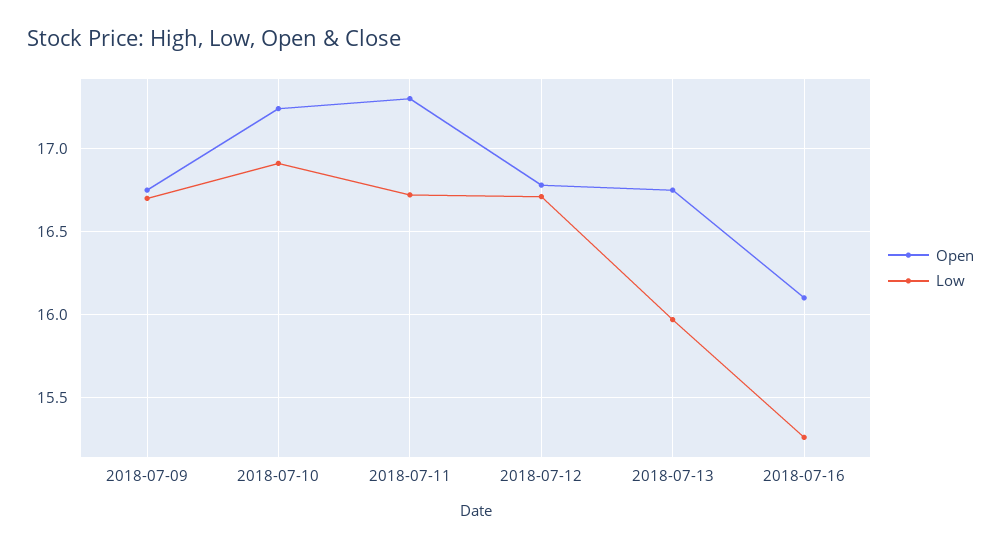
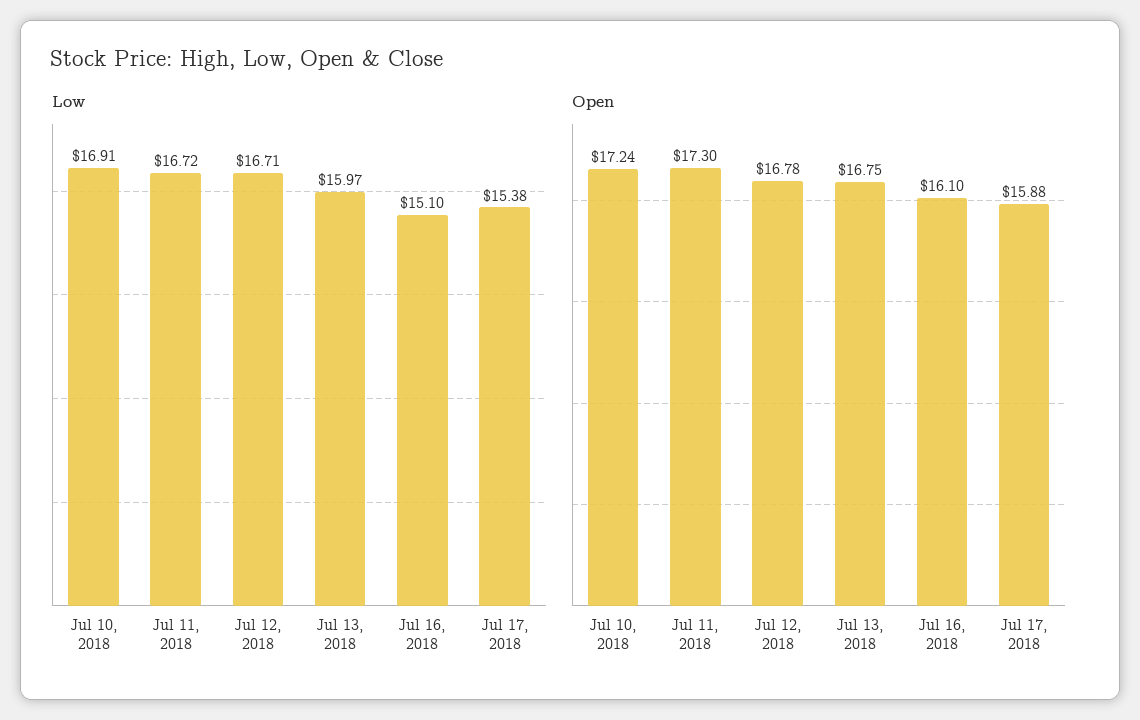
Open, 2018-07-09: 16.75 -> none
Low, 2018-07-09: 16.7 -> none
Low, 2018-07-16: 15.25 -> 15.1
Low, Jul 17, 2018: none -> 15.38
Open, Jul 17, 2018: none -> 15.88

